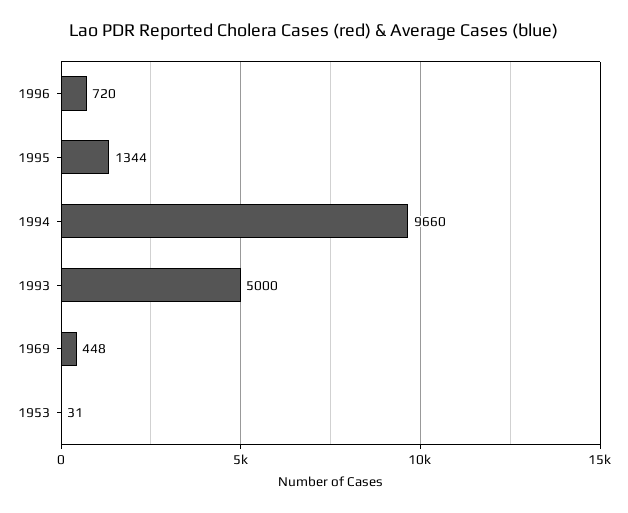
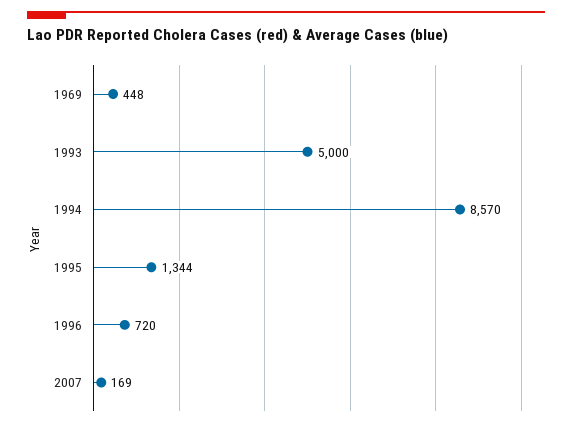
1994: 9660 -> 8570
1953: 31 -> none
2007: none -> 169

